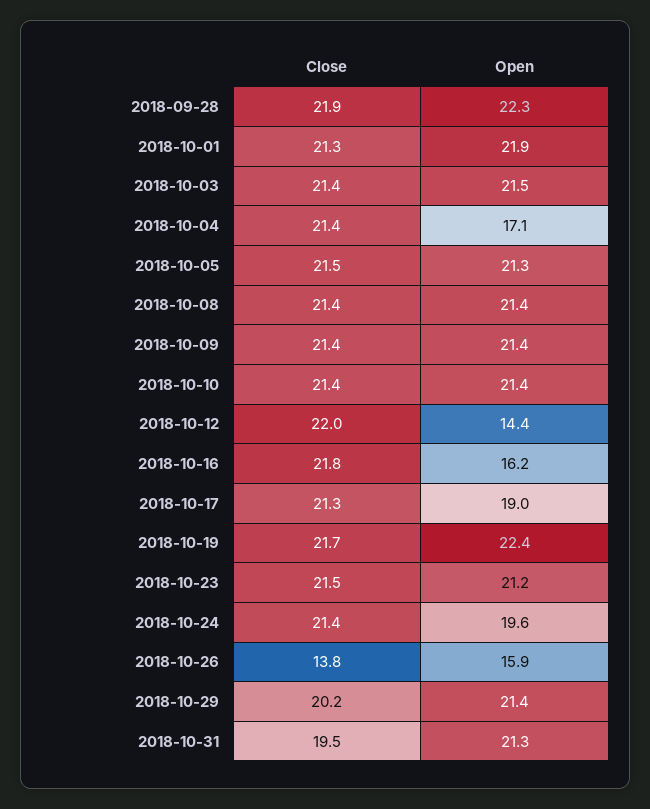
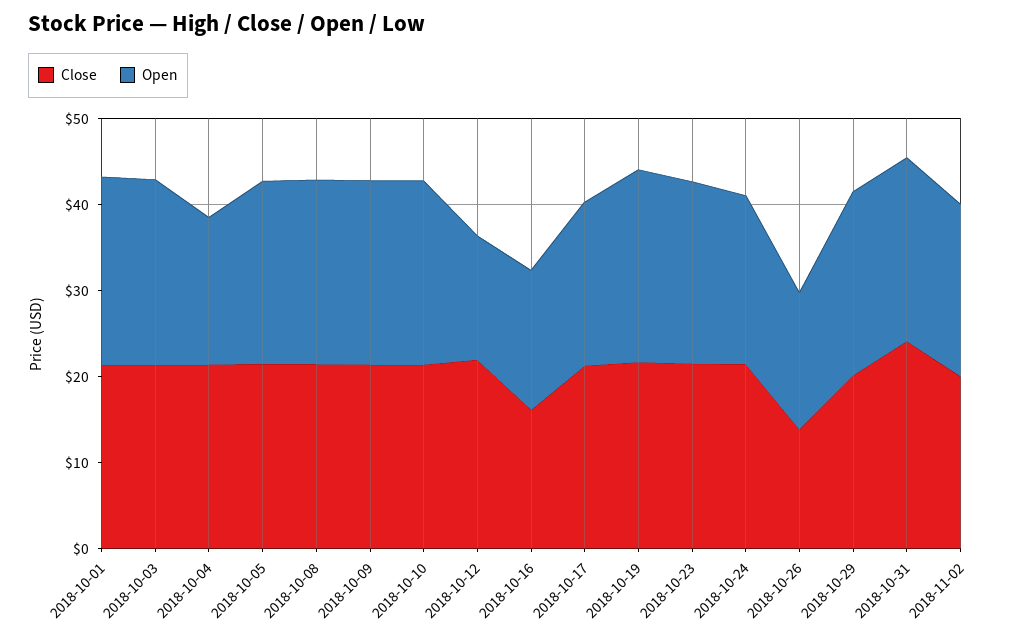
Close, 2018-09-28: 21.9 -> none
Open, 2018-09-28: 22.3 -> none
Close, 2018-10-16: 21.8 -> 16
Close, 2018-10-31: 19.5 -> 24
Close, 2018-11-02: none -> 20
Open, 2018-11-02: none -> 20

